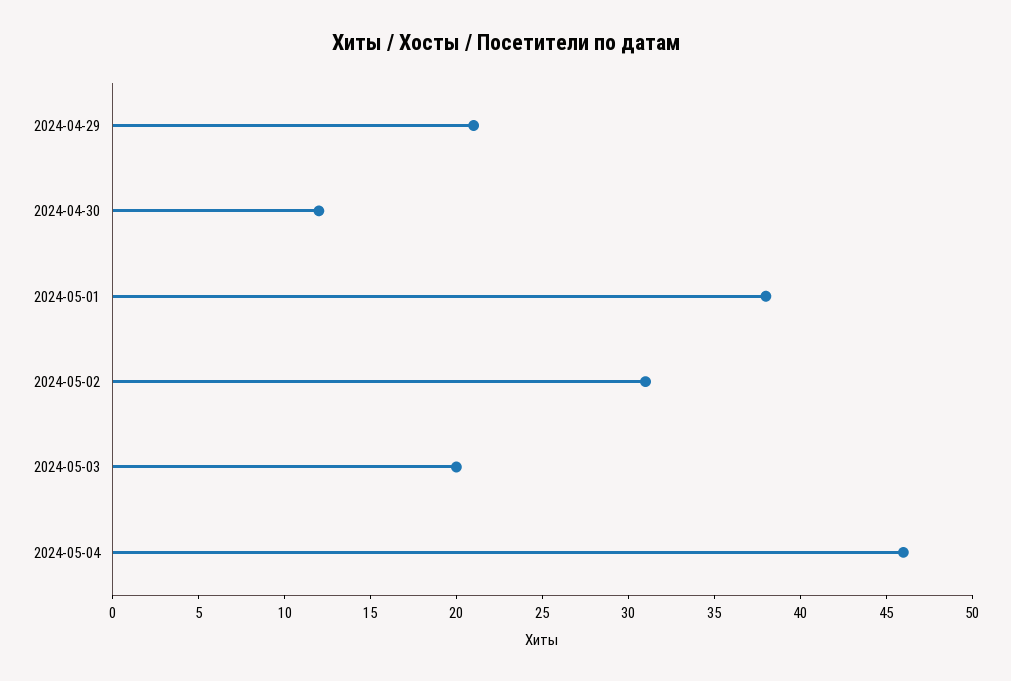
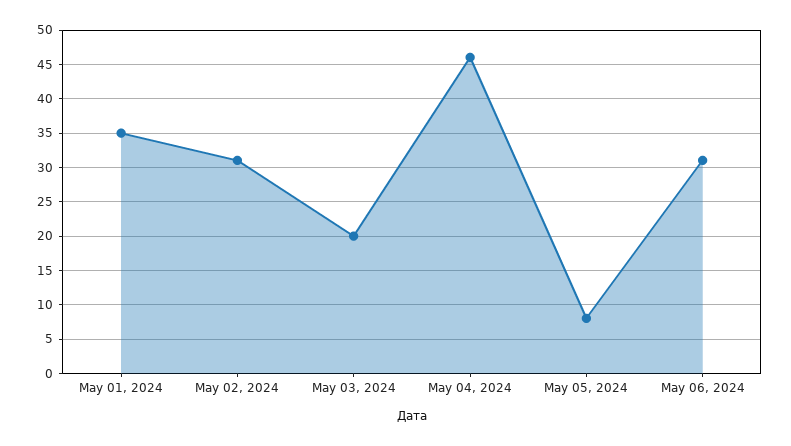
2024-04-29: 21 -> none
2024-04-30: 12 -> none
2024-05-01: 38 -> 35
May 05, 2024: none -> 8
May 06, 2024: none -> 31

